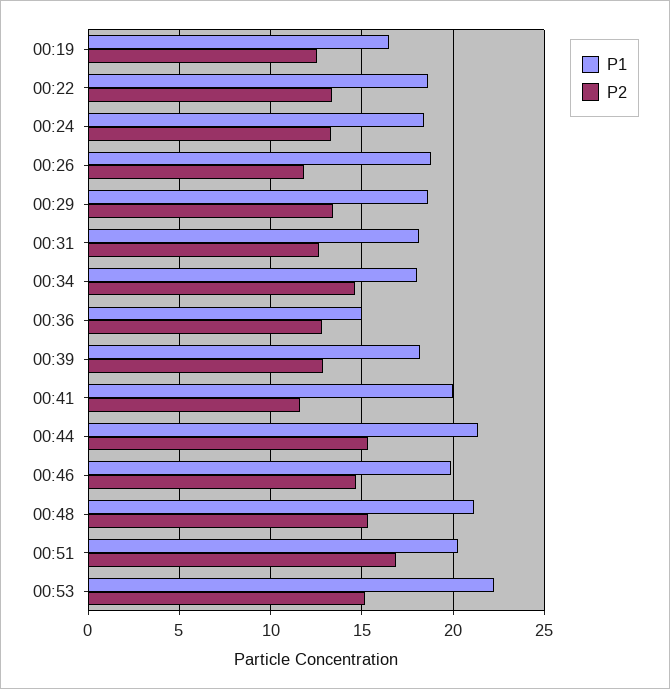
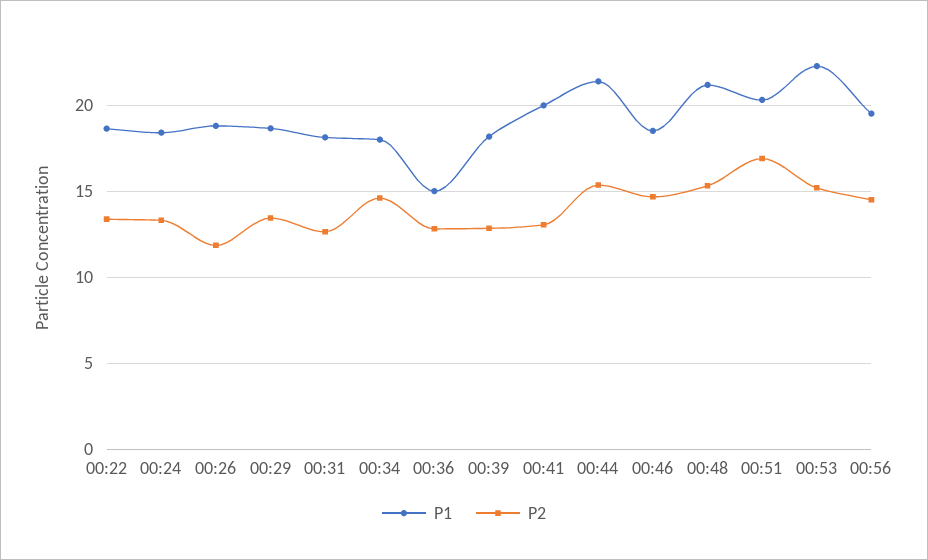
P1, 00:19: 16.5 -> none
P2, 00:19: 12.5 -> none
P2, 00:41: 11.5 -> 13
P1, 00:46: 20 -> 18.5
P1, 00:56: none -> 19.5
P2, 00:56: none -> 14.5

